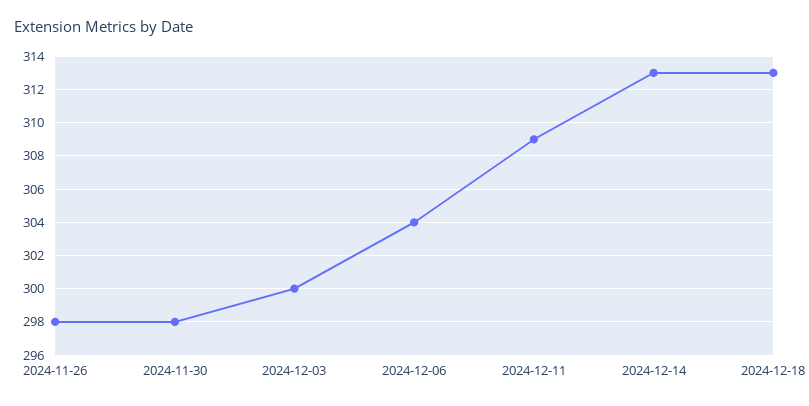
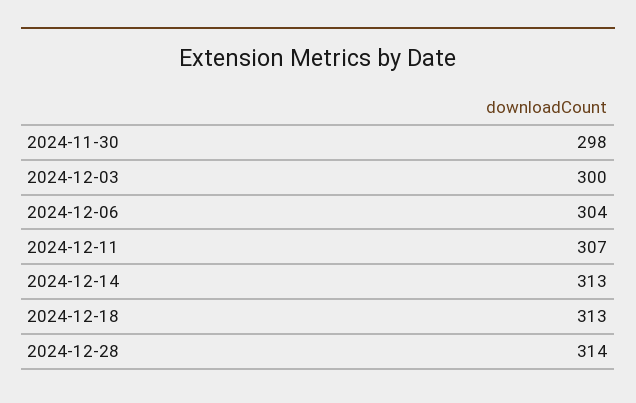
2024-11-26: 298 -> none
2024-12-11: 309 -> 307
2024-12-28: none -> 314

